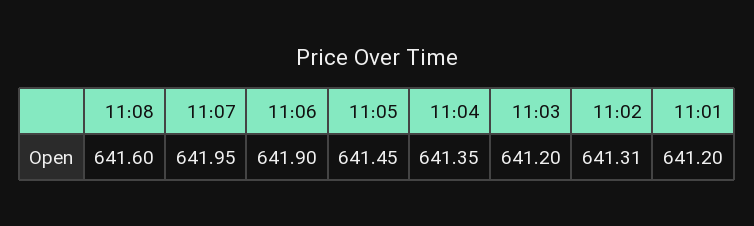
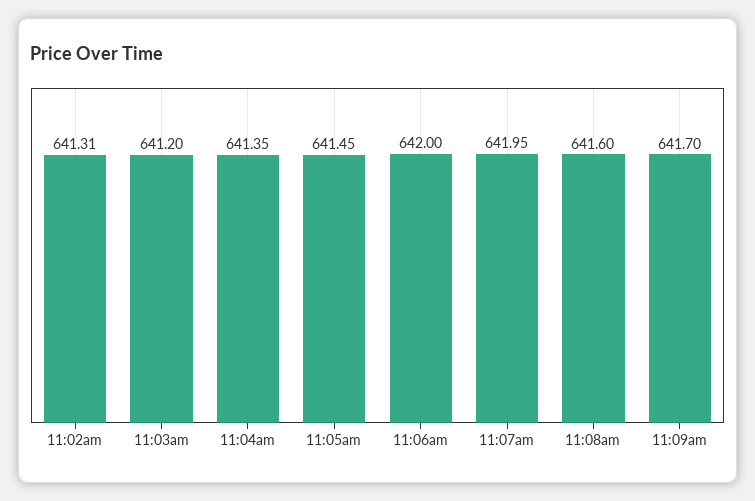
11:06: 641.9 -> 642
11:01: 641.2 -> none
11:09am: none -> 641.7

